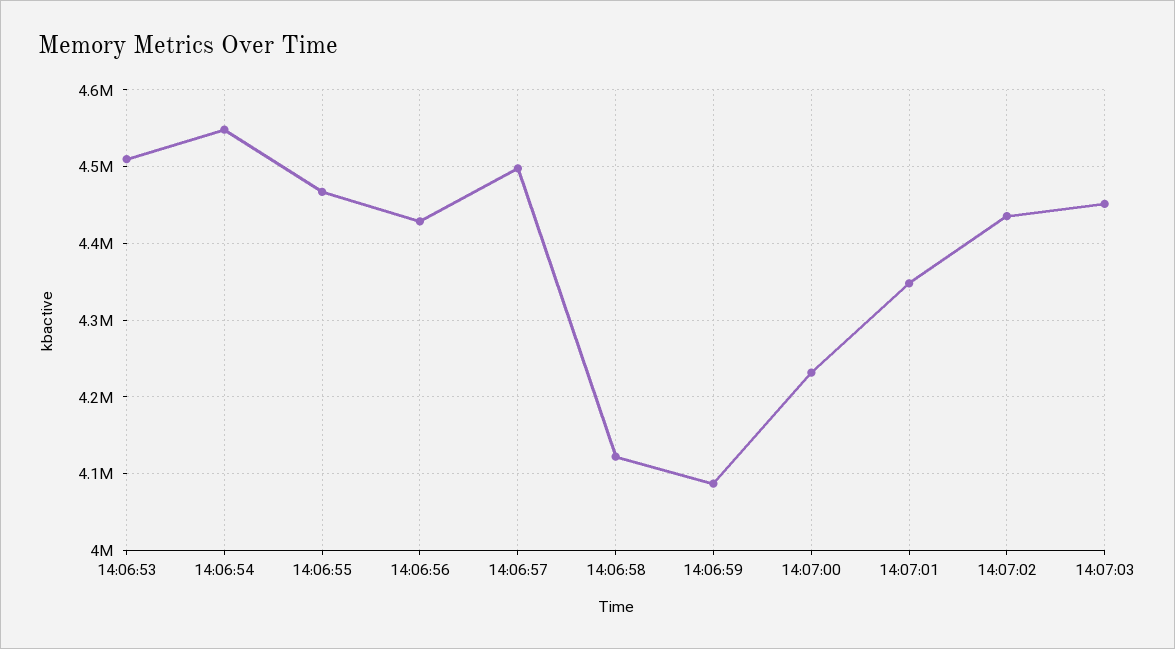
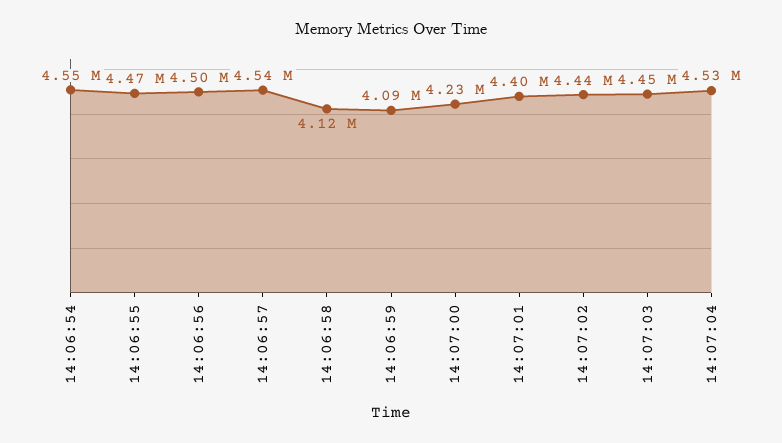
14:06:53: 4510000 -> none
14:06:56: 4430000 -> 4500000
14:06:57: 4500000 -> 4540000
14:07:01: 4350000 -> 4400000
14:07:04: none -> 4530000

